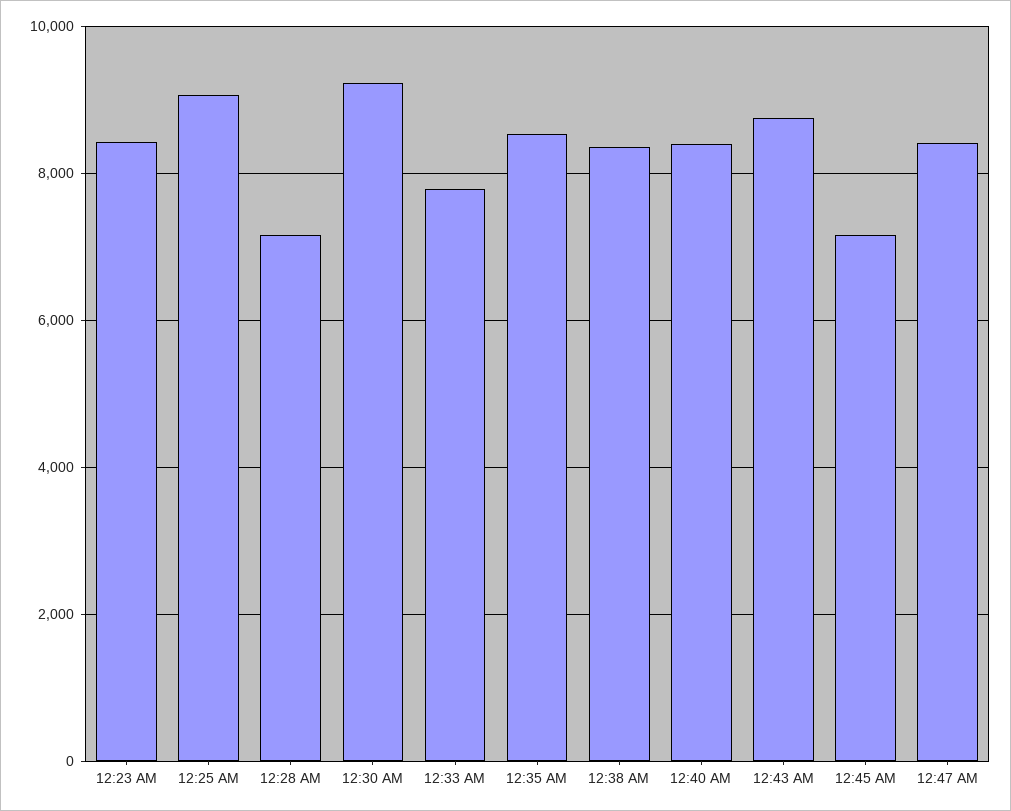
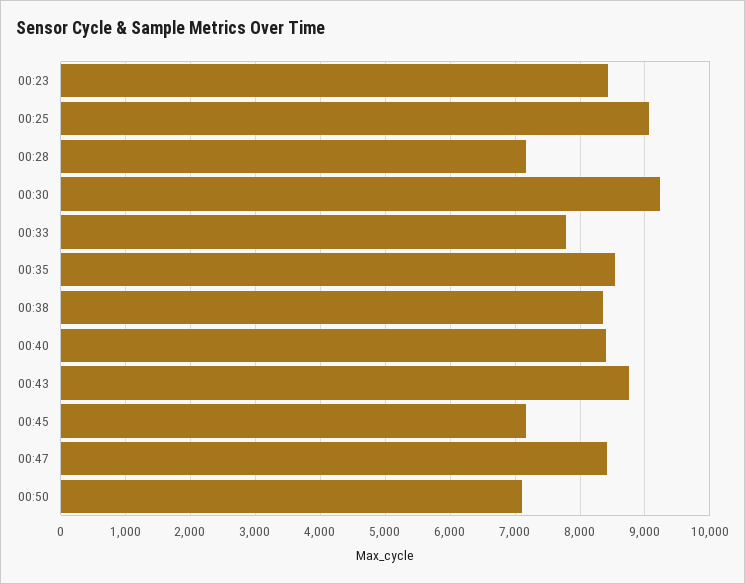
00:50: none -> 7100

